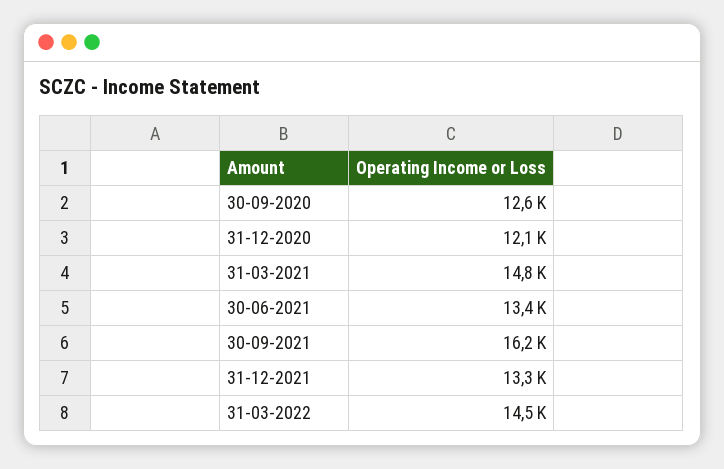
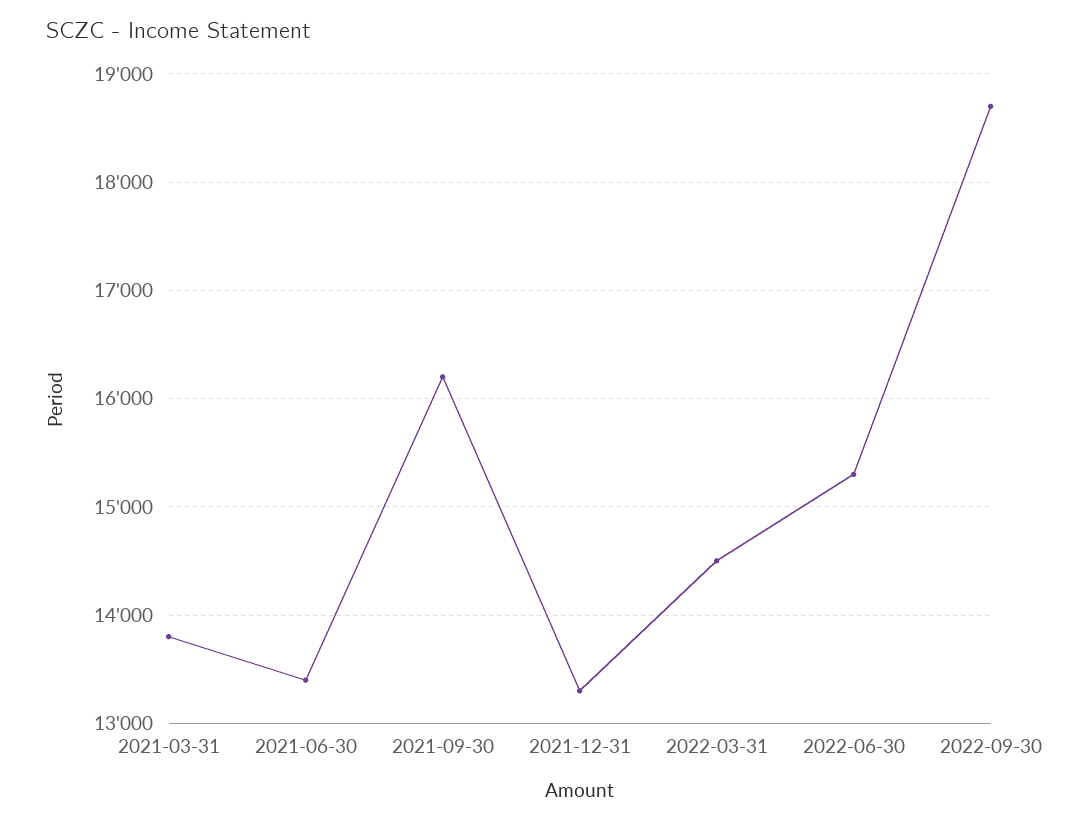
30-09-2020: 12600 -> none
31-12-2020: 12100 -> none
31-03-2021: 14800 -> 13800
2022-06-30: none -> 15300
2022-09-30: none -> 18700

